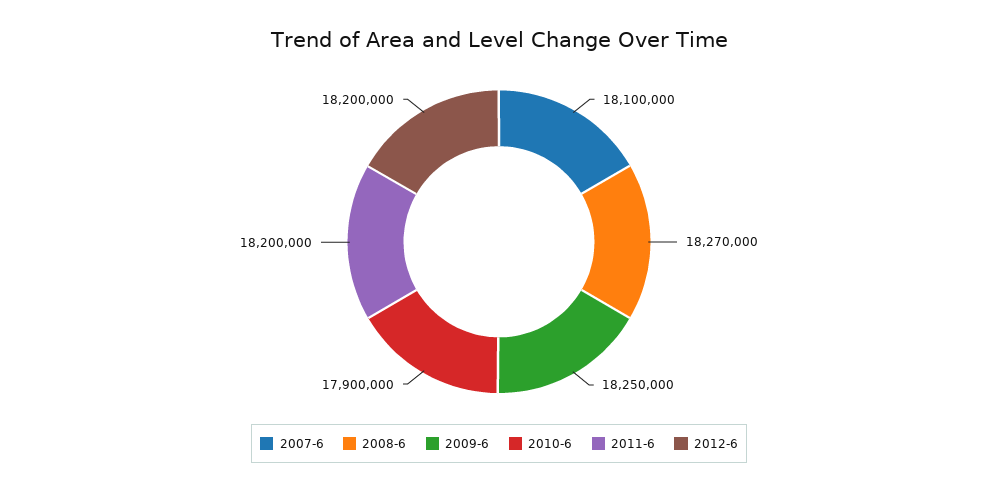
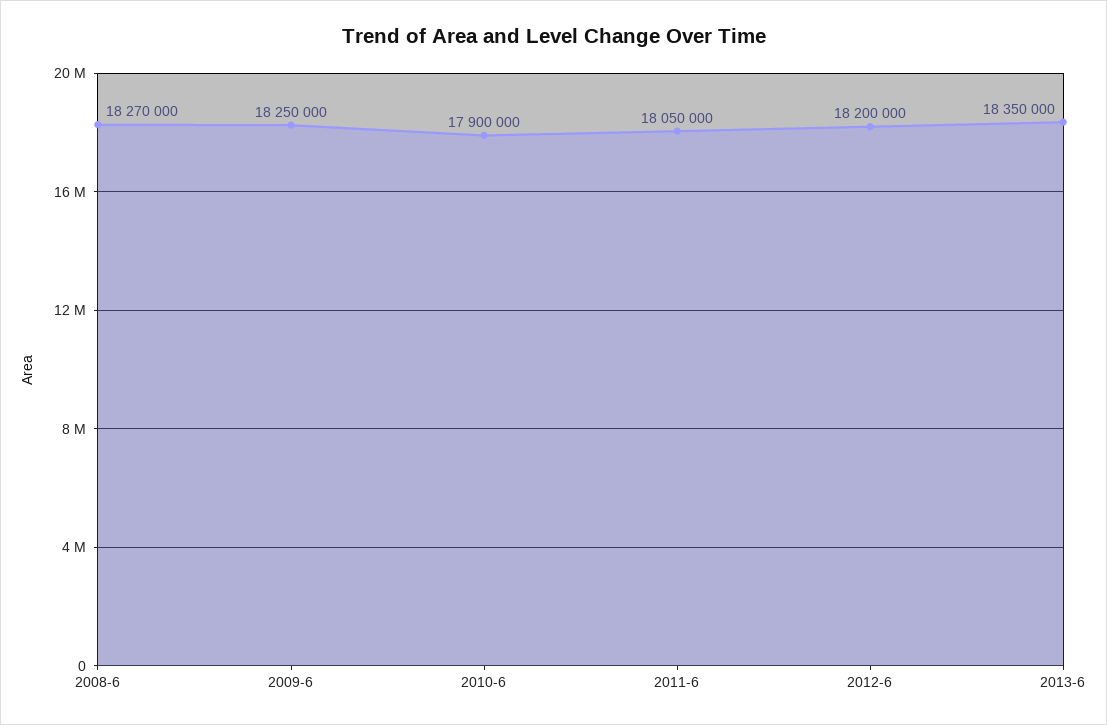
2007-6: 18100000 -> none
2011-6: 18200000 -> 18050000
2013-6: none -> 18350000

